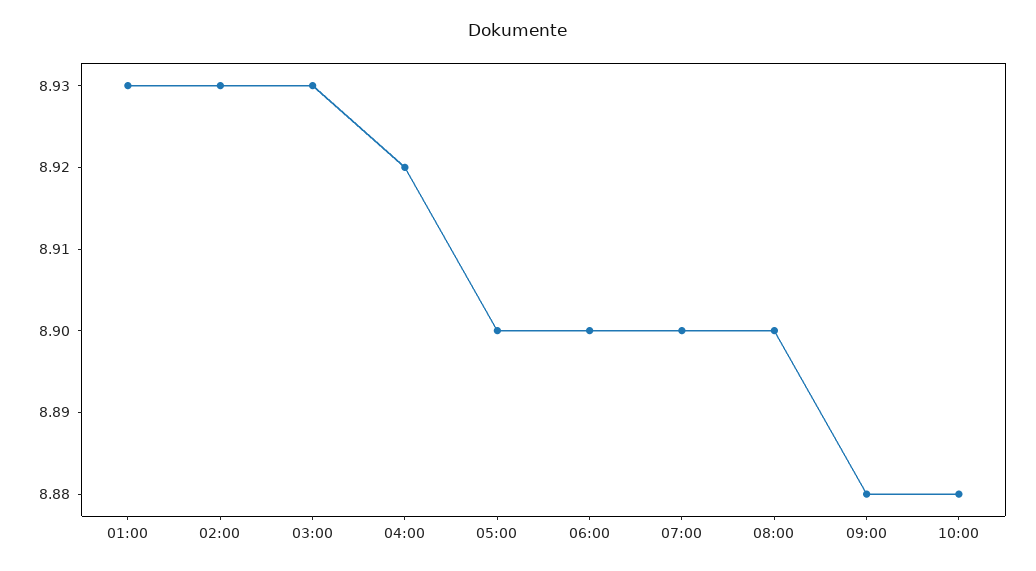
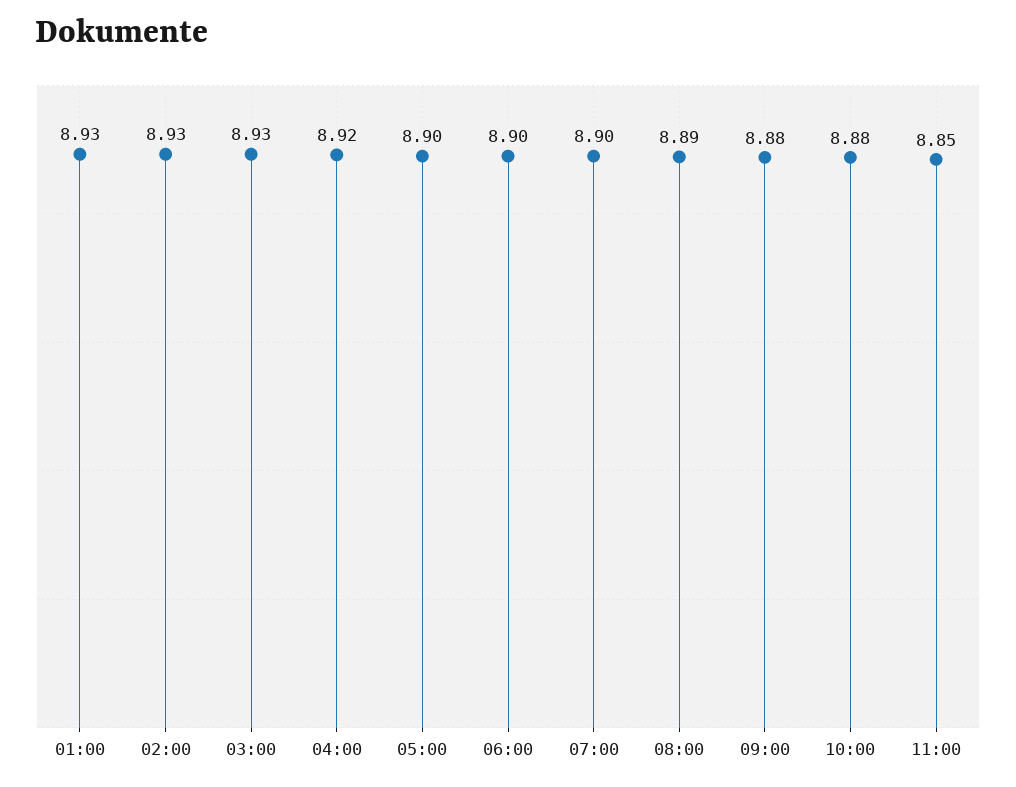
08:00: 8.9 -> 8.89
11:00: none -> 8.85

